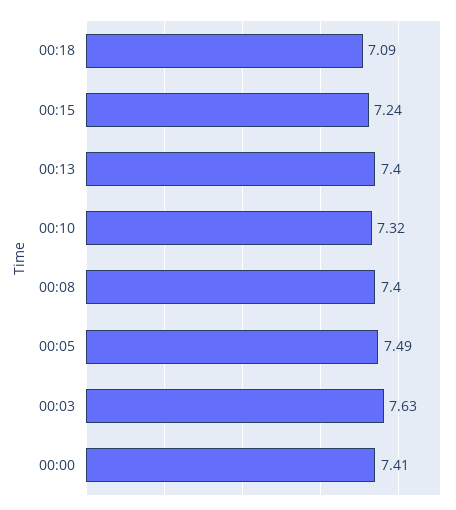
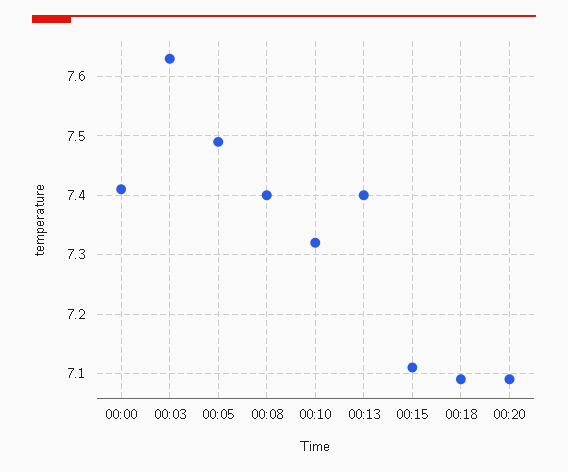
00:15: 7.24 -> 7.1
00:20: none -> 7.1

